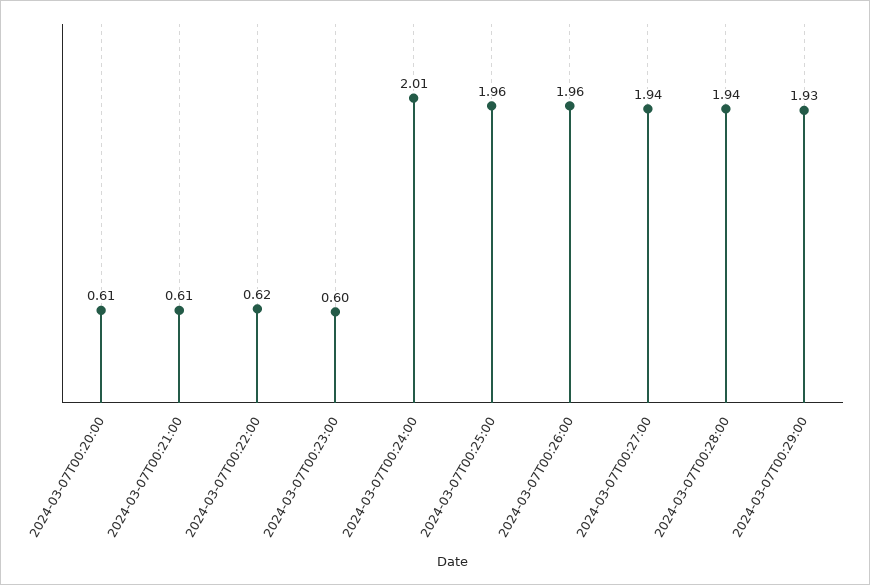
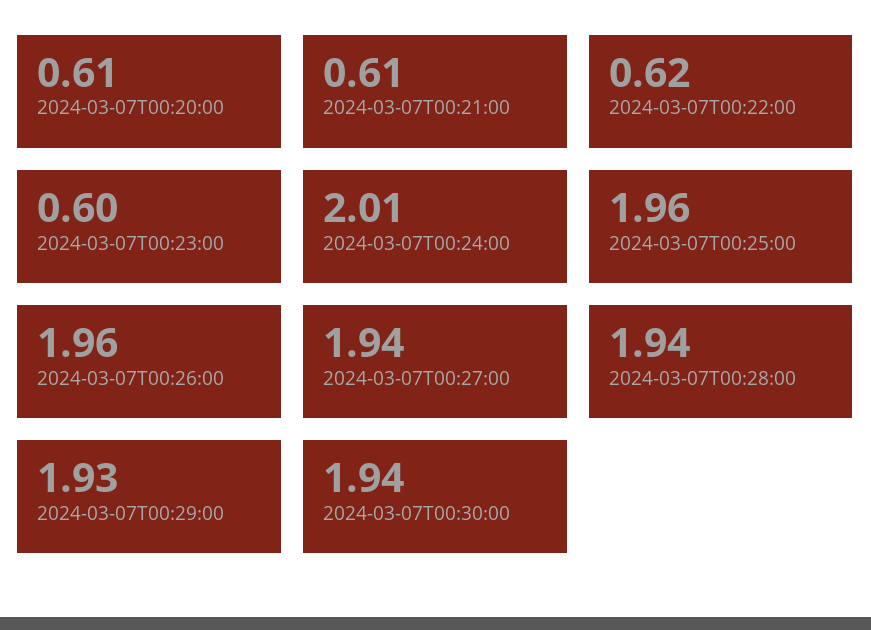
2024-03-07T00:30:00: none -> 1.94

